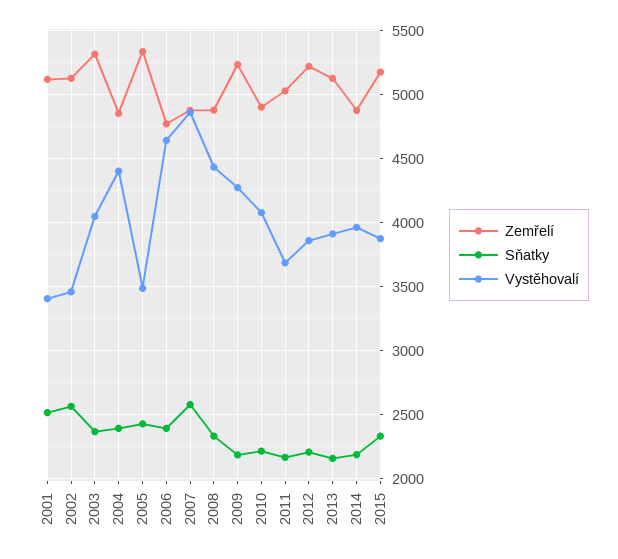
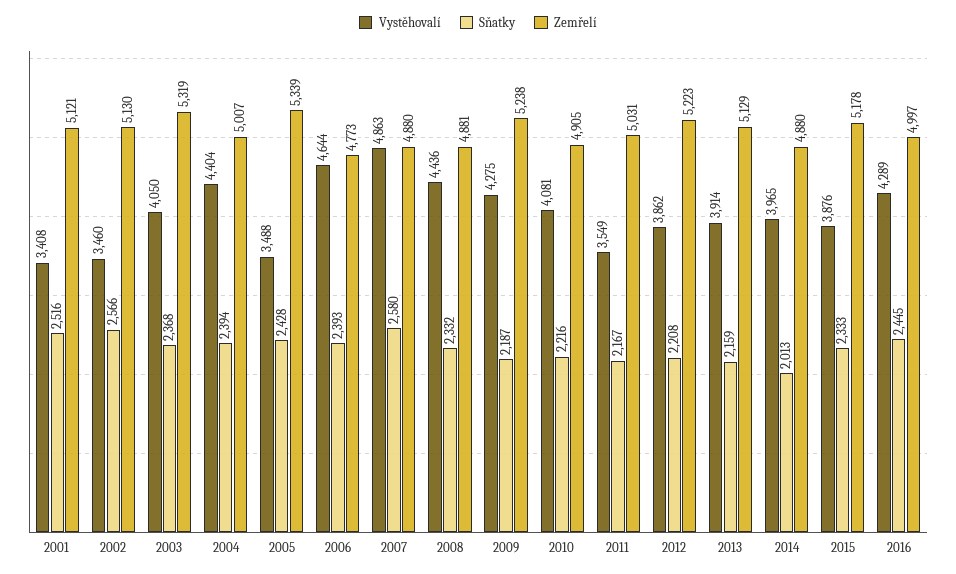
Zemřelí, 2004: 4850 -> 5007
Vystěhovalí, 2011: 3700 -> 3549
Sňatky, 2014: 2200 -> 2013
Vystěhovalí, 2016: none -> 4289
Sňatky, 2016: none -> 2445
Zemřelí, 2016: none -> 4997

